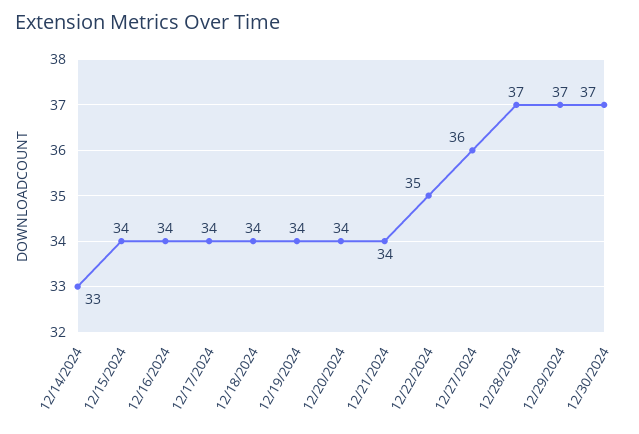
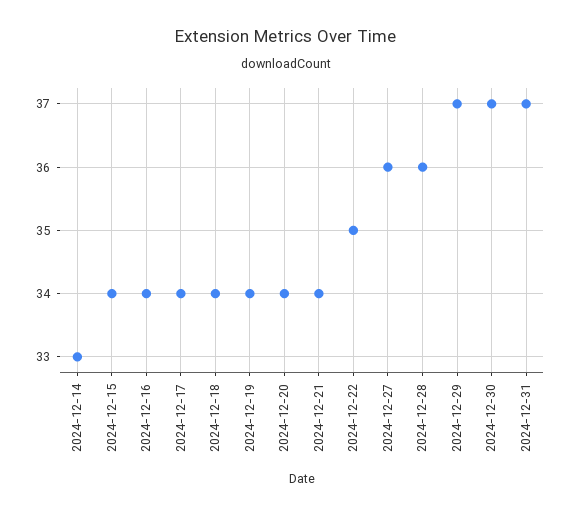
12/28/2024: 37 -> 36
2024-12-31: none -> 37

